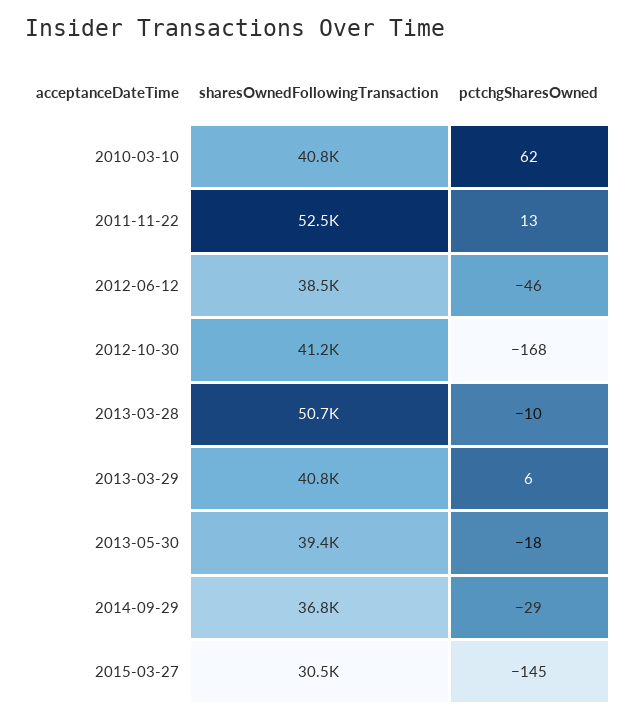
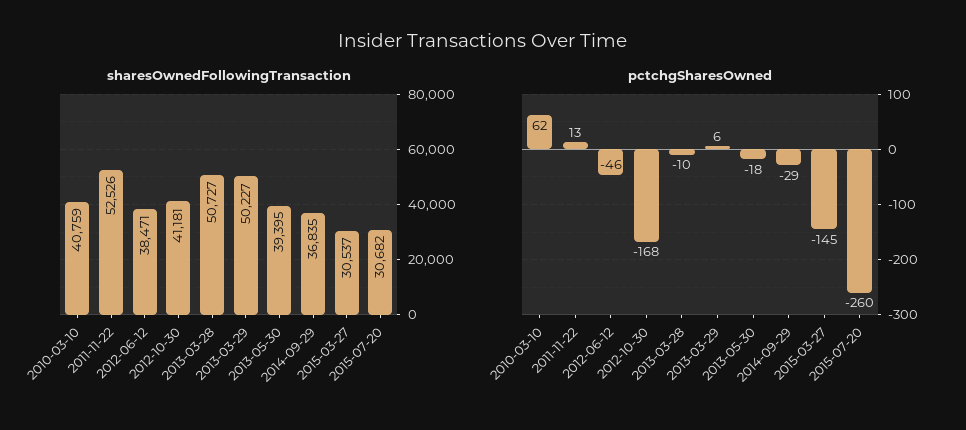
sharesOwnedFollowingTransaction, 2013-03-29: 40800 -> 50227
sharesOwnedFollowingTransaction, 2015-07-20: none -> 30682
pctchgSharesOwned, 2015-07-20: none -> -260

